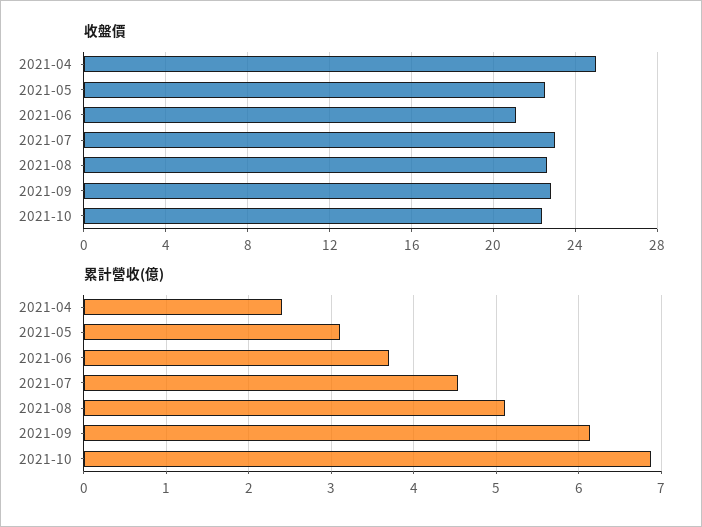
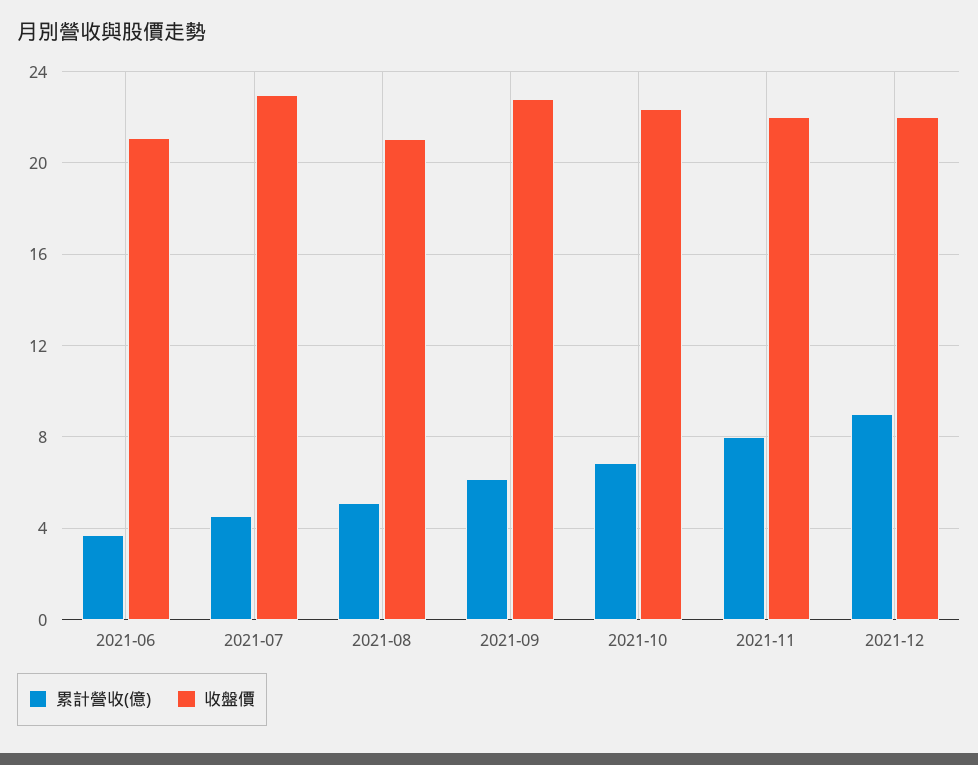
收盤價, 2021-04: 25 -> none
收盤價, 2021-05: 22.5 -> none
收盤價, 2021-08: 22.5 -> 21
累計營收(億), 2021-04: 2.4 -> none
累計營收(億), 2021-05: 3.1 -> none
累計營收(億), 2021-11: none -> 8
收盤價, 2021-11: none -> 22
累計營收(億), 2021-12: none -> 9
收盤價, 2021-12: none -> 22

